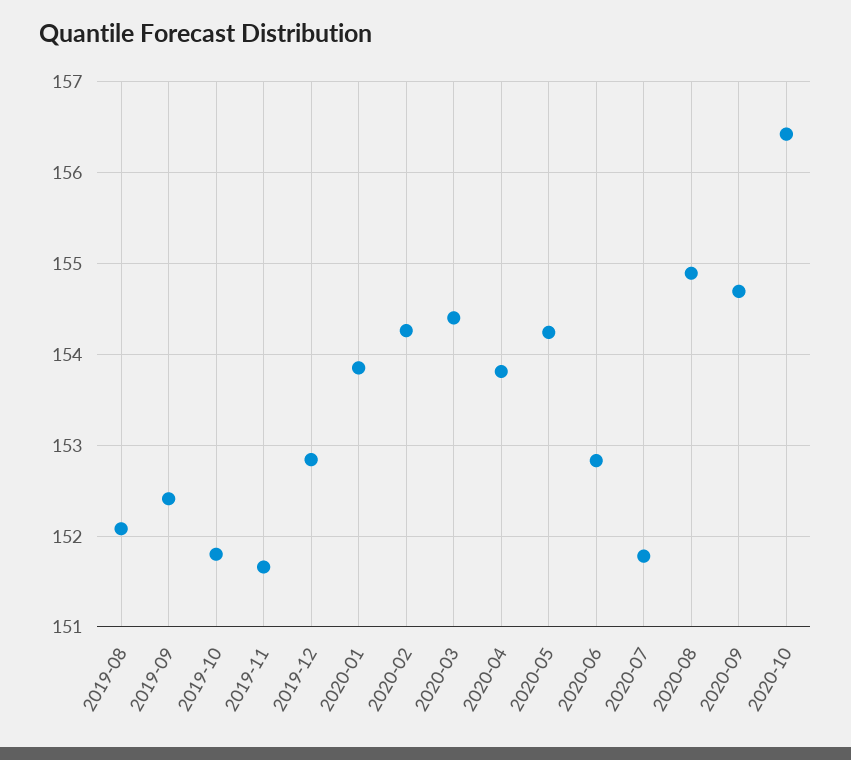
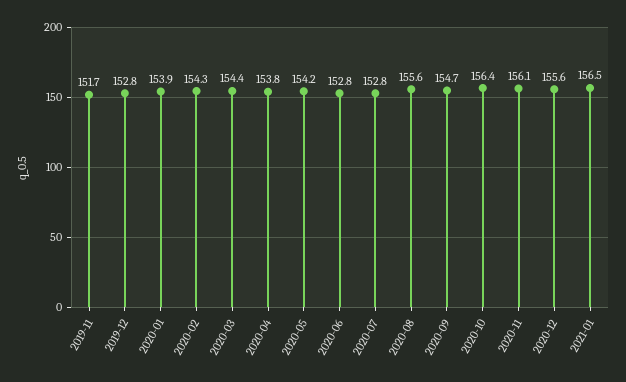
2019-08: 152.1 -> none
2019-09: 152.4 -> none
2019-10: 151.8 -> none
2020-07: 151.8 -> 152.8
2020-08: 154.9 -> 155.6
2020-11: none -> 156.1
2020-12: none -> 155.6
2021-01: none -> 156.5

